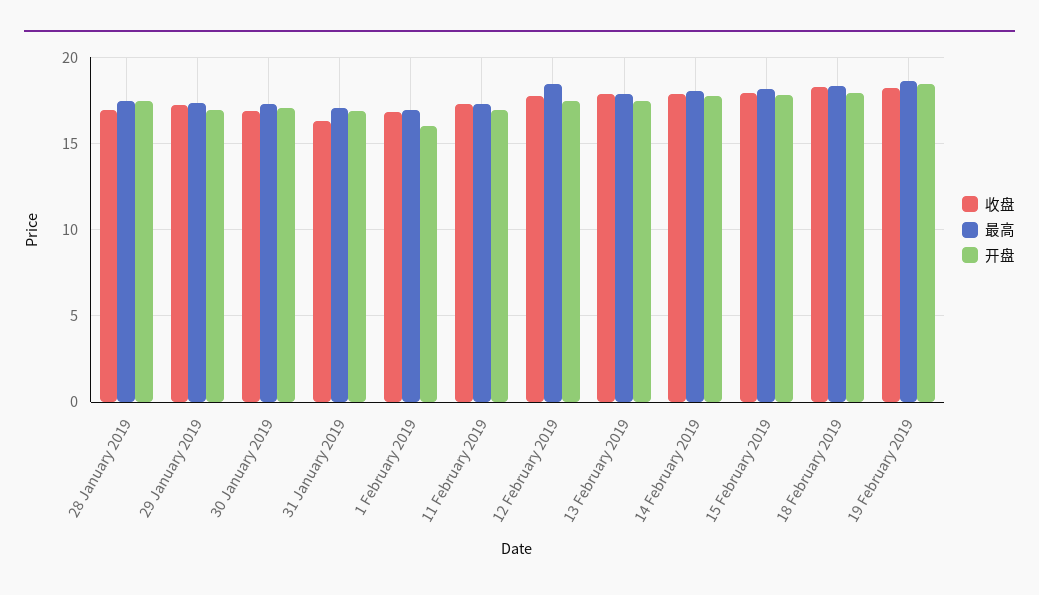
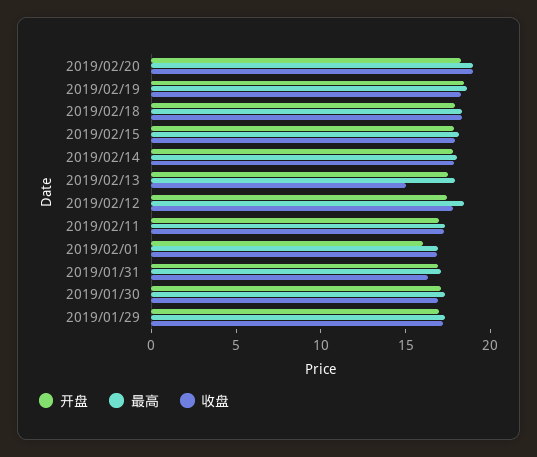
收盘, 28 January 2019: 17 -> none
最高, 28 January 2019: 17.5 -> none
开盘, 28 January 2019: 17.5 -> none
收盘, 13 February 2019: 18 -> 15
开盘, 2019/02/20: none -> 18
最高, 2019/02/20: none -> 19
收盘, 2019/02/20: none -> 19

